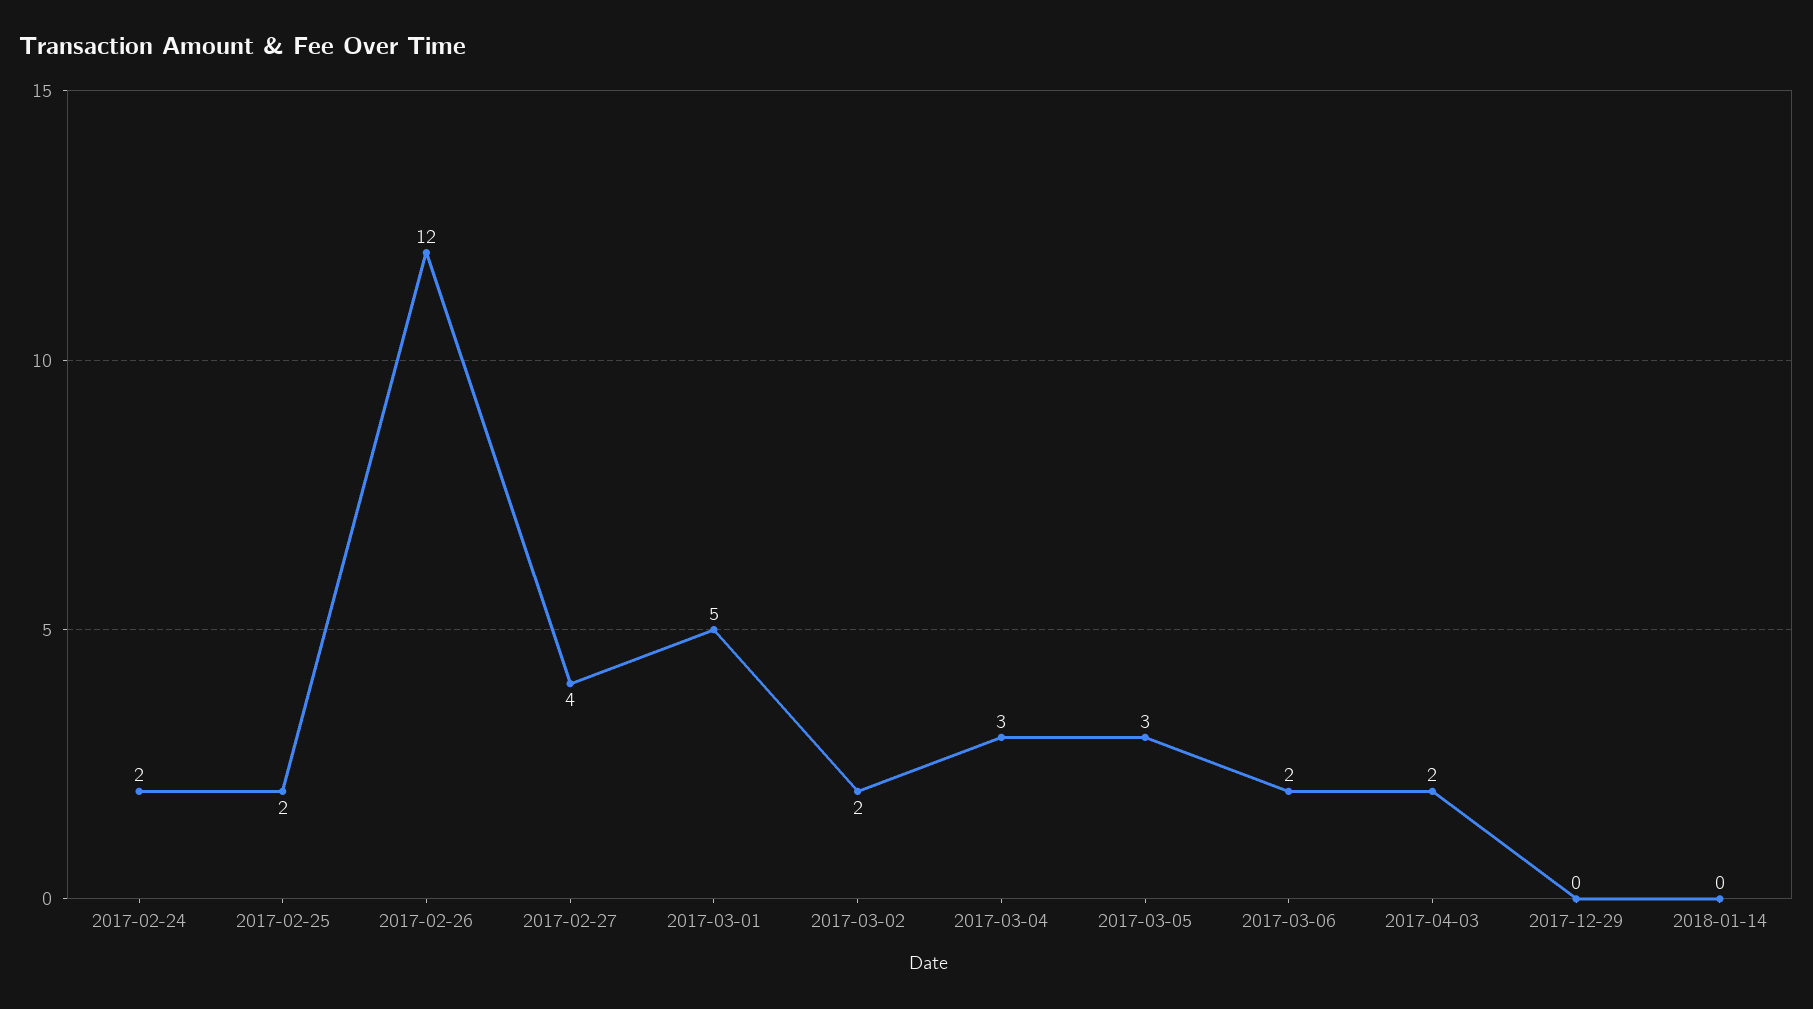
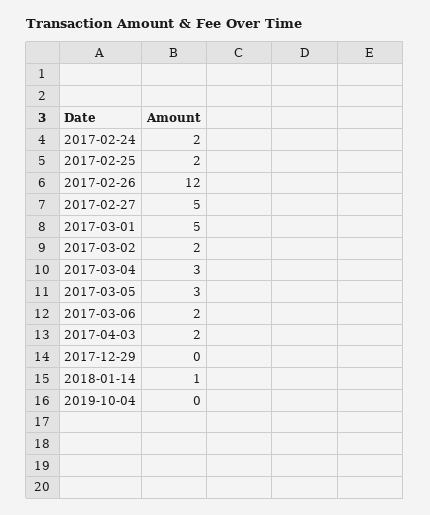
2017-02-27: 4 -> 5
2018-01-14: 0 -> 1
2019-10-04: none -> 0

